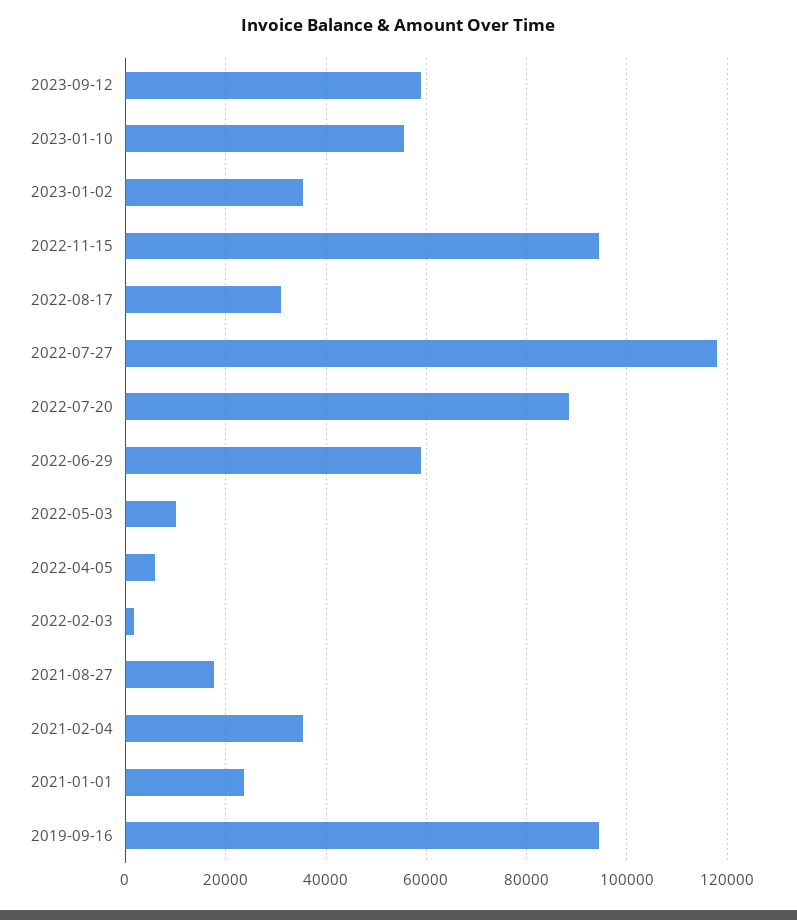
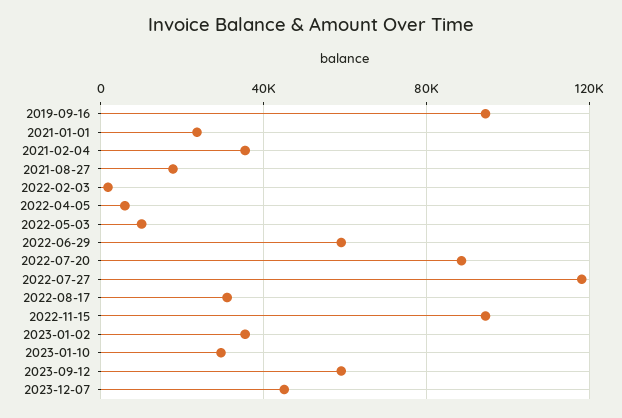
2023-01-10: 56000 -> 30000
2023-12-07: none -> 45000

